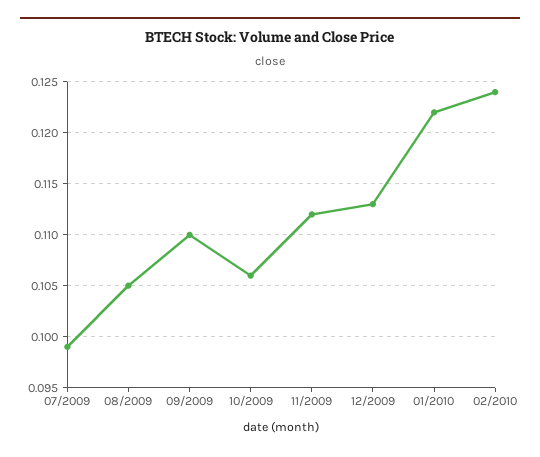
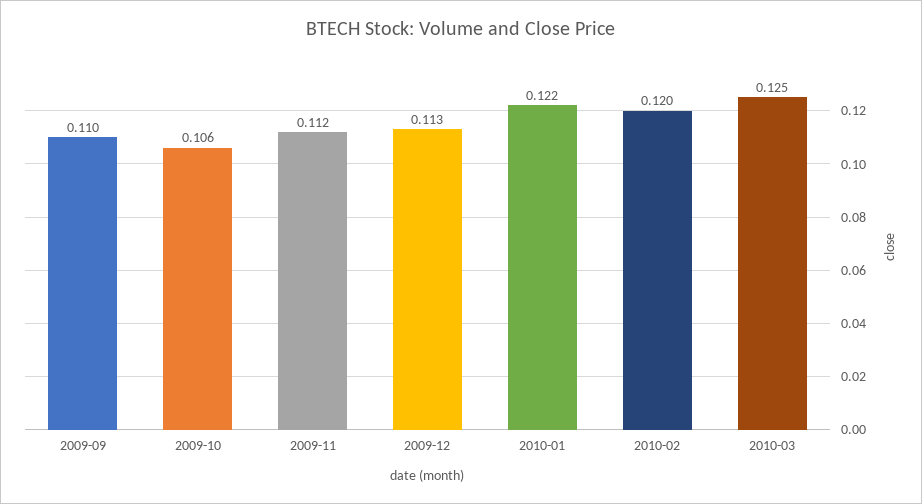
07/2009: 0.099 -> none
08/2009: 0.105 -> none
02/2010: 0.124 -> 0.12
2010-03: none -> 0.125

